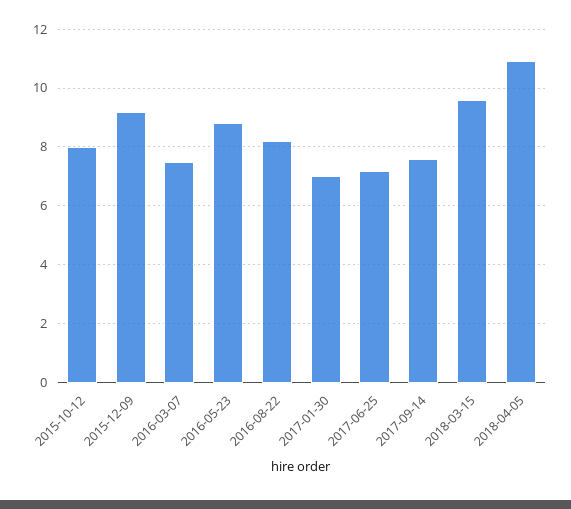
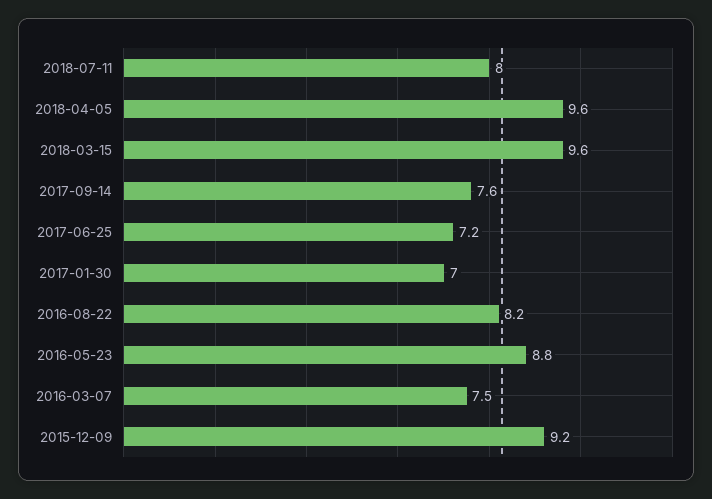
2015-10-12: 8 -> none
2018-04-05: 11 -> 9.6
2018-07-11: none -> 8

